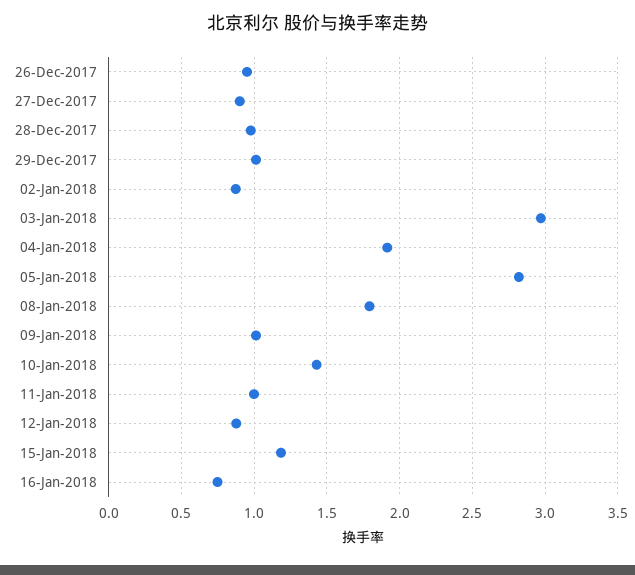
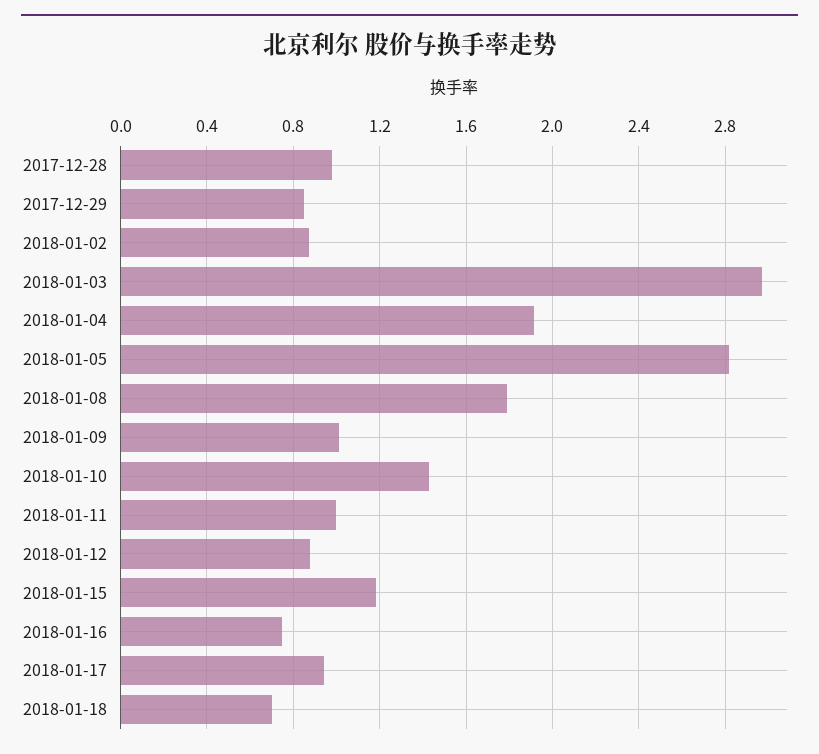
26-Dec-2017: 0.95 -> none
27-Dec-2017: 0.9 -> none
29-Dec-2017: 1 -> 0.85
2018-01-17: none -> 0.95
2018-01-18: none -> 0.7

